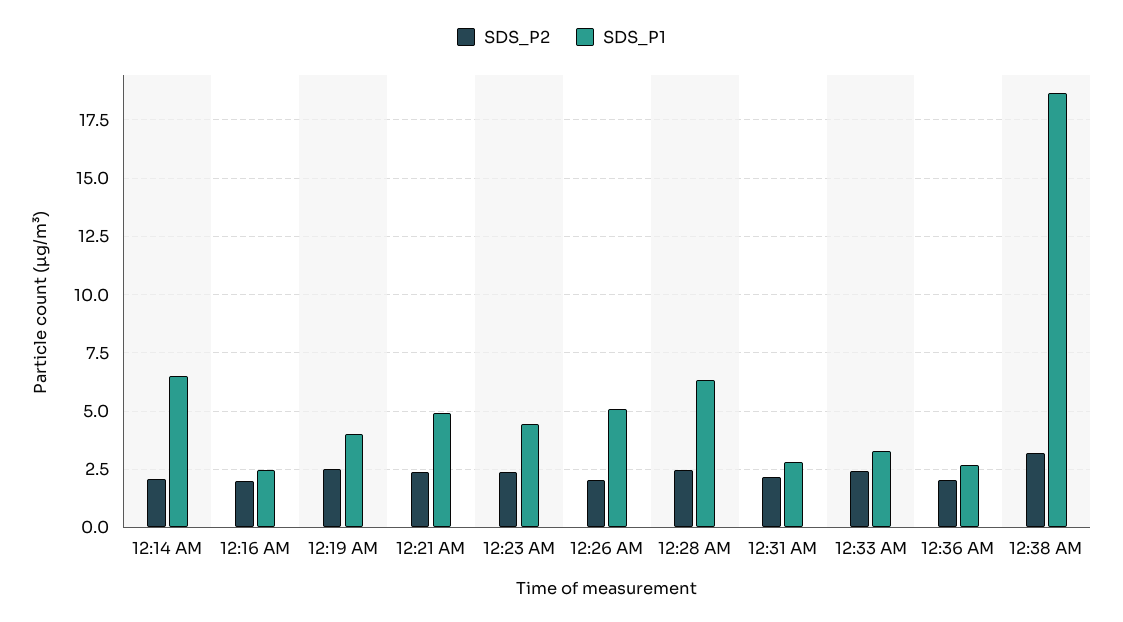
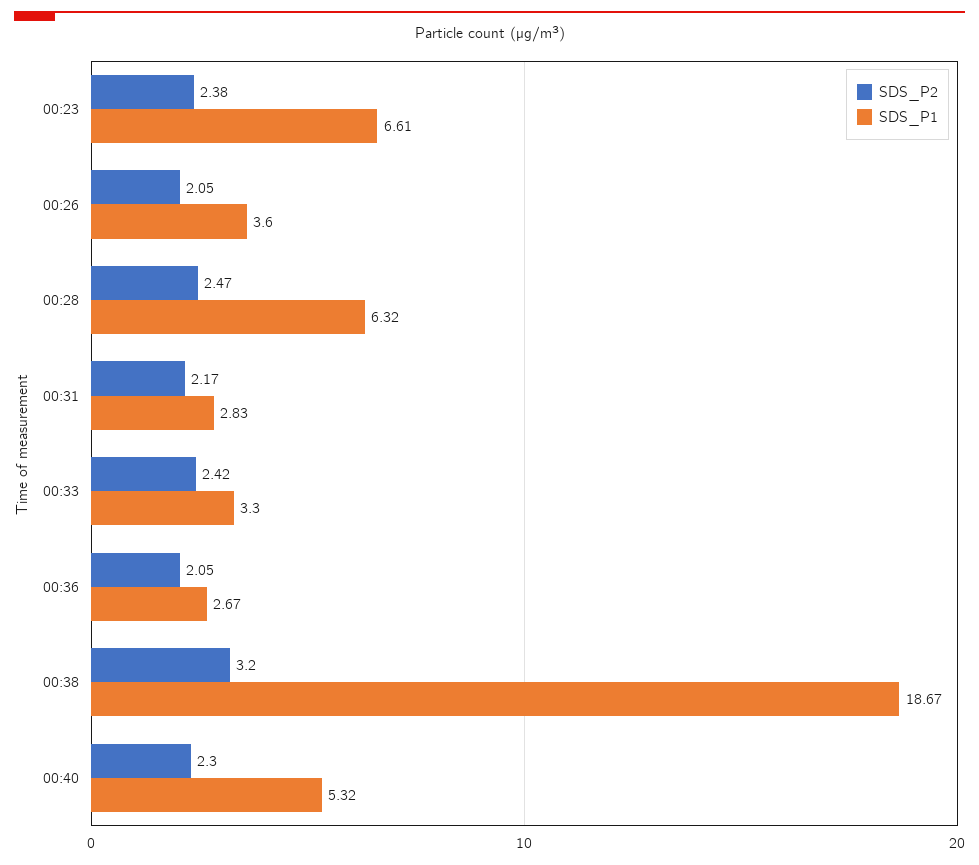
SDS_P2, 12:14 AM: 2 -> none
SDS_P1, 12:14 AM: 6.5 -> none
SDS_P2, 12:16 AM: 2 -> none
SDS_P1, 12:16 AM: 2.5 -> none
SDS_P2, 12:19 AM: 2.5 -> none
SDS_P1, 12:19 AM: 4 -> none
SDS_P2, 12:21 AM: 2.5 -> none
SDS_P1, 12:21 AM: 5 -> none
SDS_P1, 12:23 AM: 4.5 -> 6.61
SDS_P1, 12:26 AM: 5 -> 3.6
SDS_P2, 00:40: none -> 2.3
SDS_P1, 00:40: none -> 5.32

